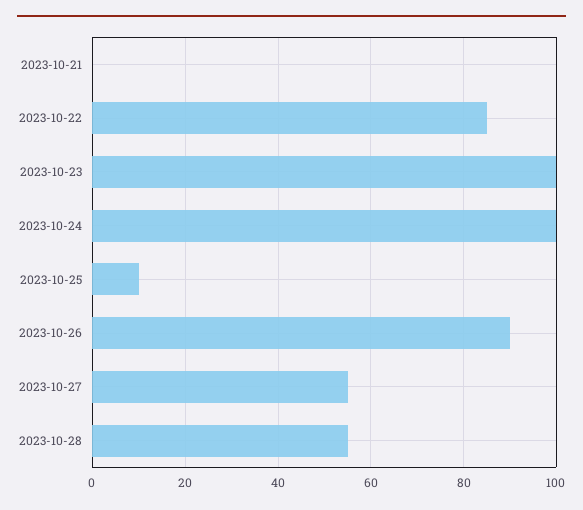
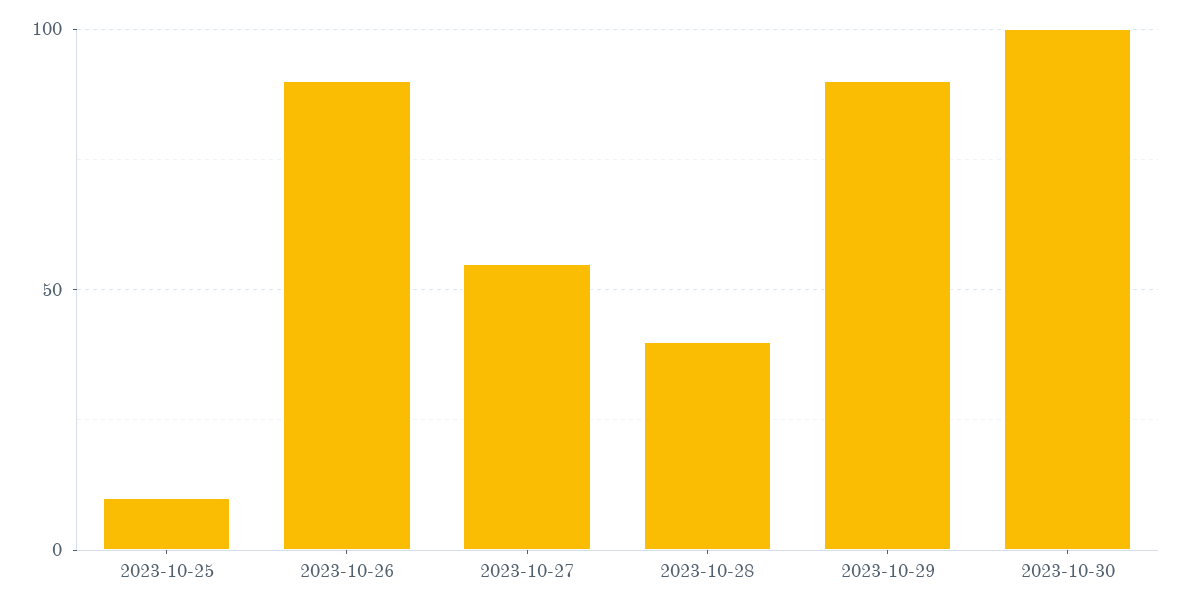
2023-10-21: 0 -> none
2023-10-22: 85 -> none
2023-10-23: 100 -> none
2023-10-24: 100 -> none
2023-10-28: 55 -> 40
2023-10-29: none -> 90
2023-10-30: none -> 100

